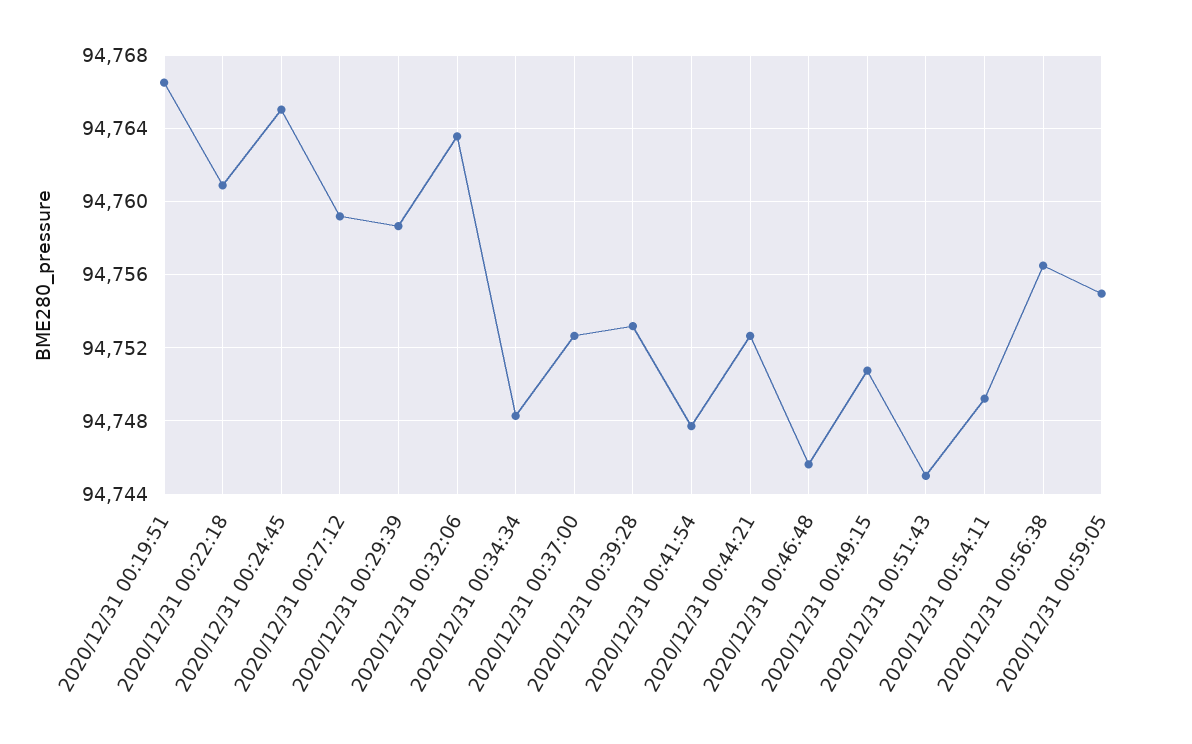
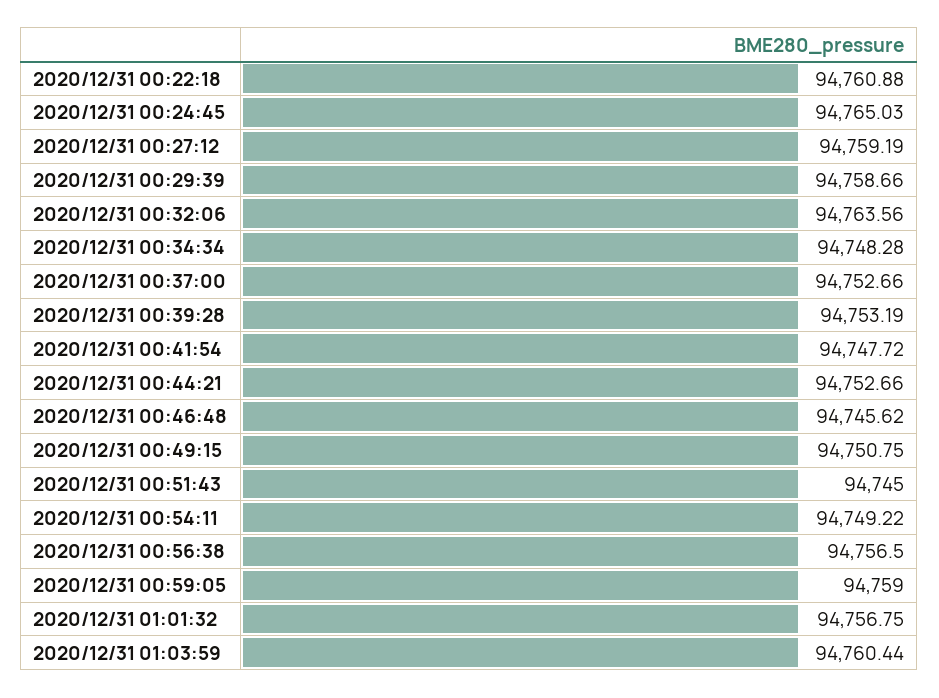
2020/12/31 00:19:51: 94766.5 -> none
2020/12/31 00:59:05: 94755 -> 94759
2020/12/31 01:01:32: none -> 94756.75
2020/12/31 01:03:59: none -> 94760.44

